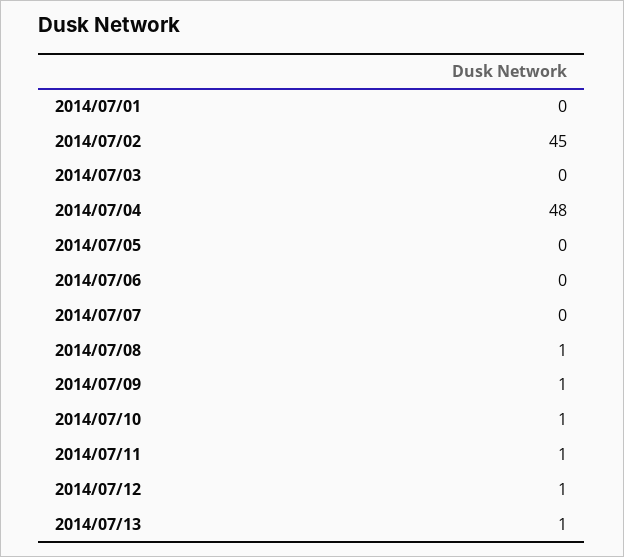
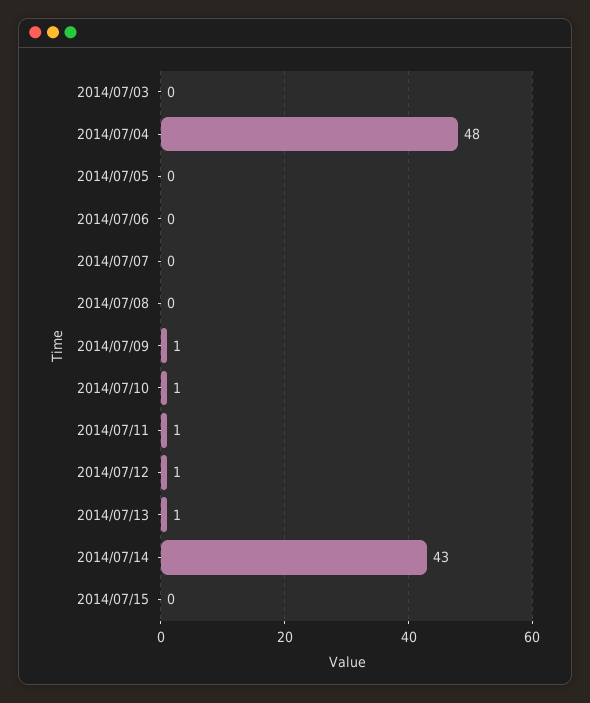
2014/07/01: 0 -> none
2014/07/02: 45 -> none
2014/07/08: 1 -> 0
2014/07/14: none -> 43
2014/07/15: none -> 0

